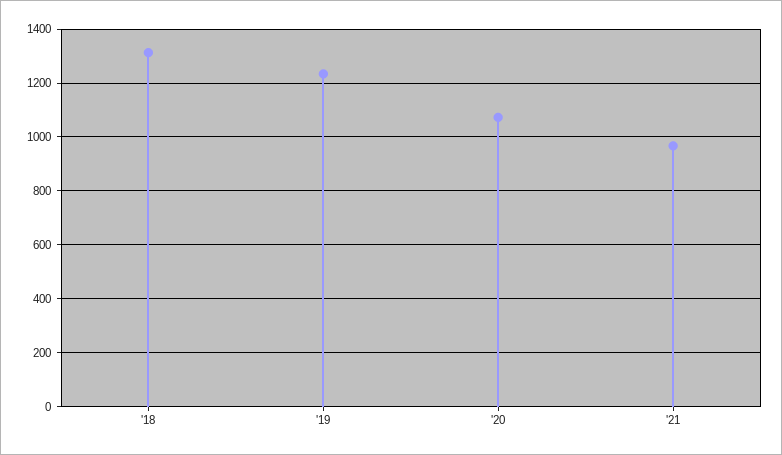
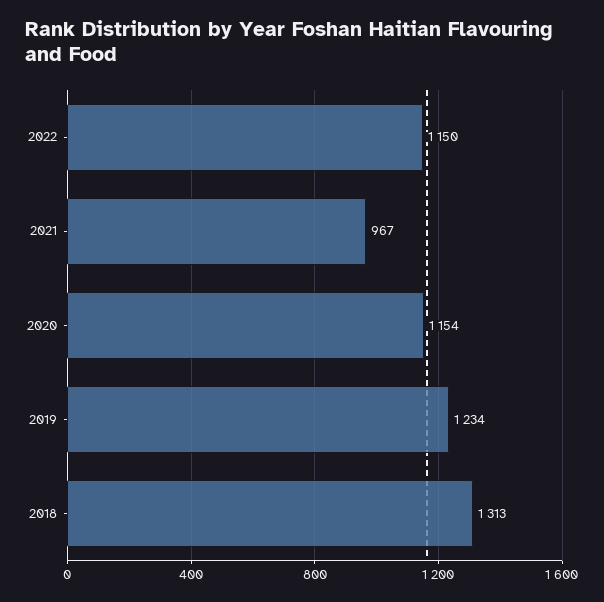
'20: 1075 -> 1154
2022: none -> 1150

